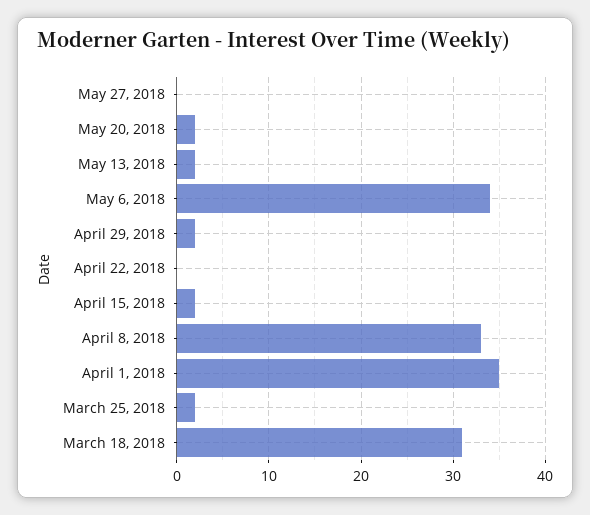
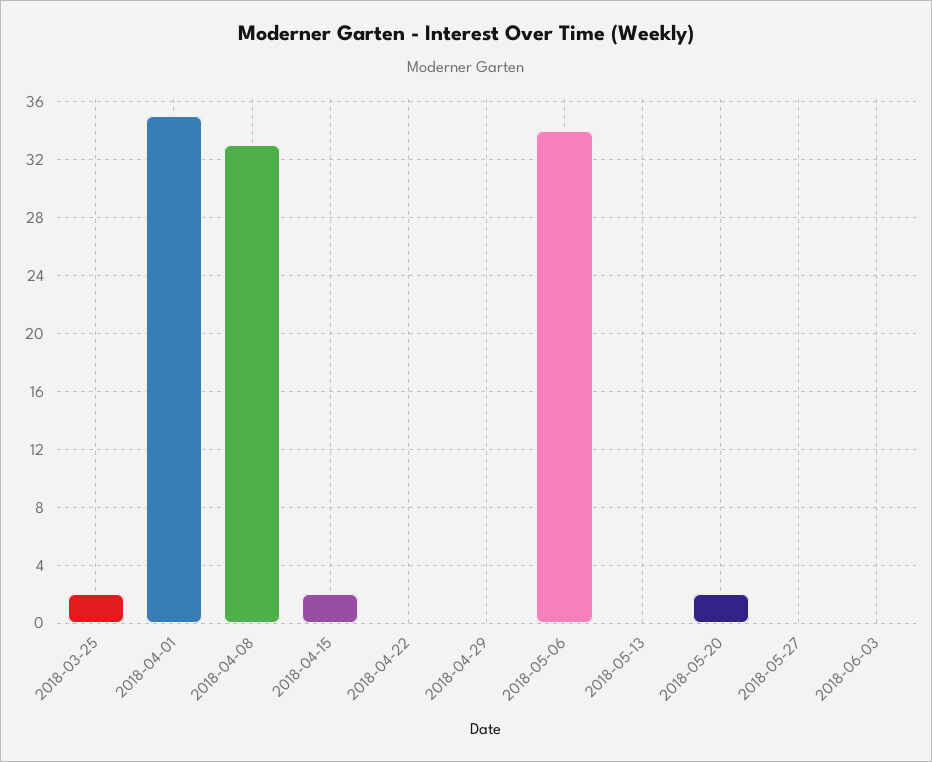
May 13, 2018: 2 -> 0
April 29, 2018: 2 -> 0
March 18, 2018: 31 -> none
2018-06-03: none -> 0

